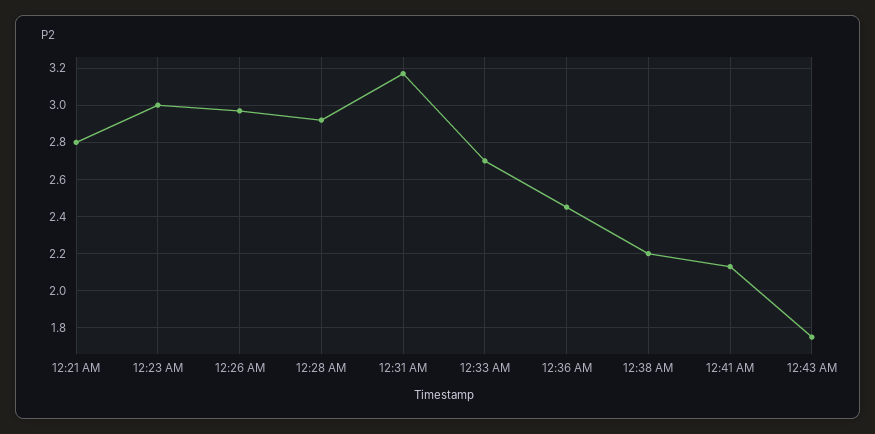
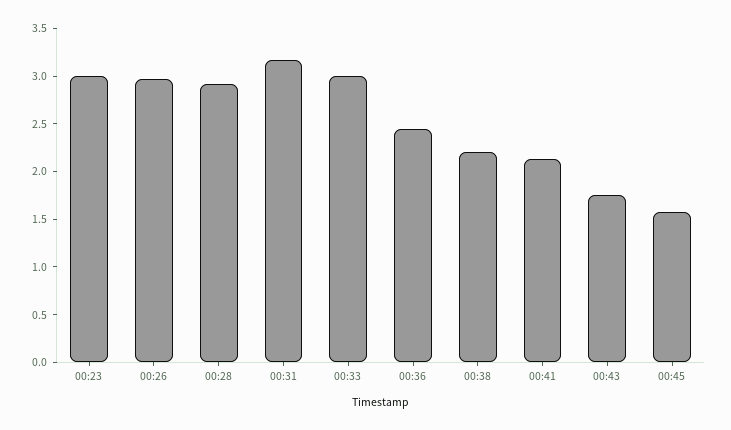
12:21 AM: 2.8 -> none
12:33 AM: 2.7 -> 3
00:45: none -> 1.6

